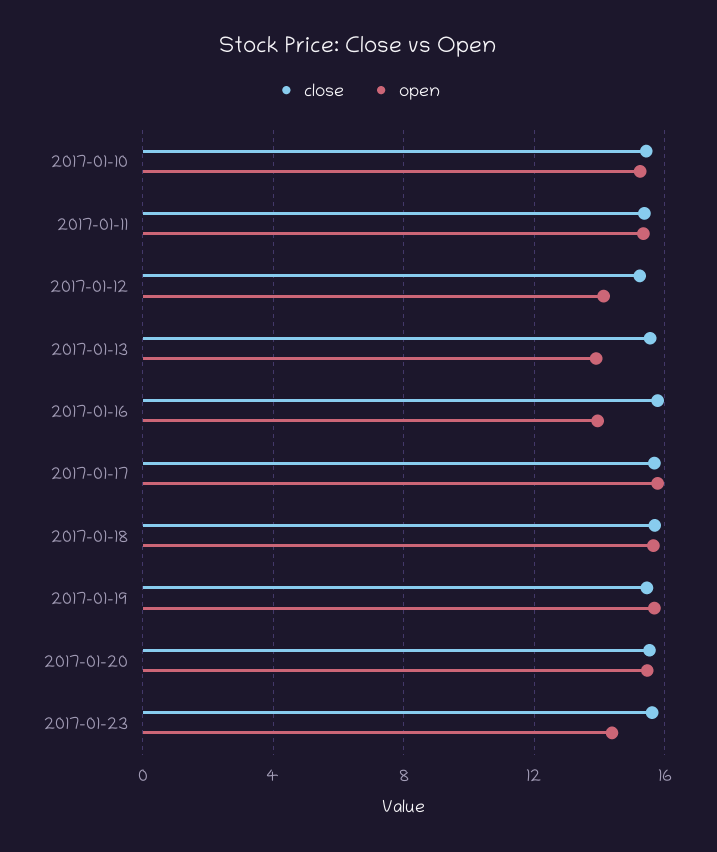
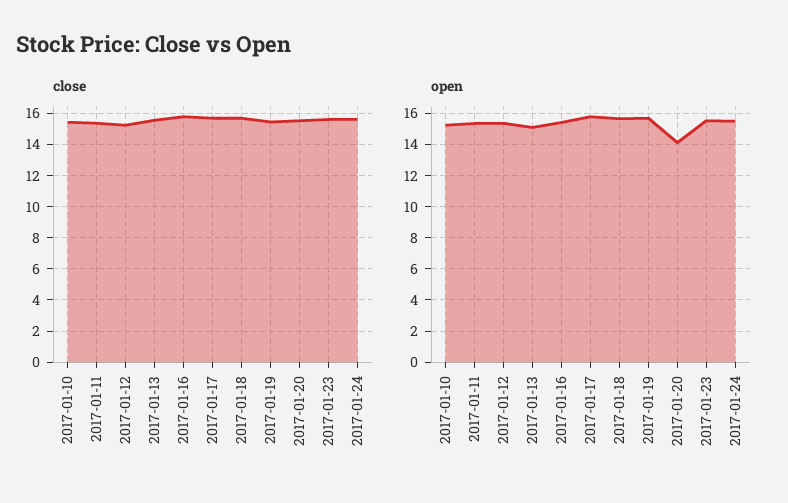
open, 2017-01-12: 14 -> 15.5
open, 2017-01-13: 14 -> 15
open, 2017-01-16: 14 -> 15.5
open, 2017-01-20: 15.5 -> 14
open, 2017-01-23: 14.5 -> 15.5
close, 2017-01-24: none -> 15.5
open, 2017-01-24: none -> 15.5

